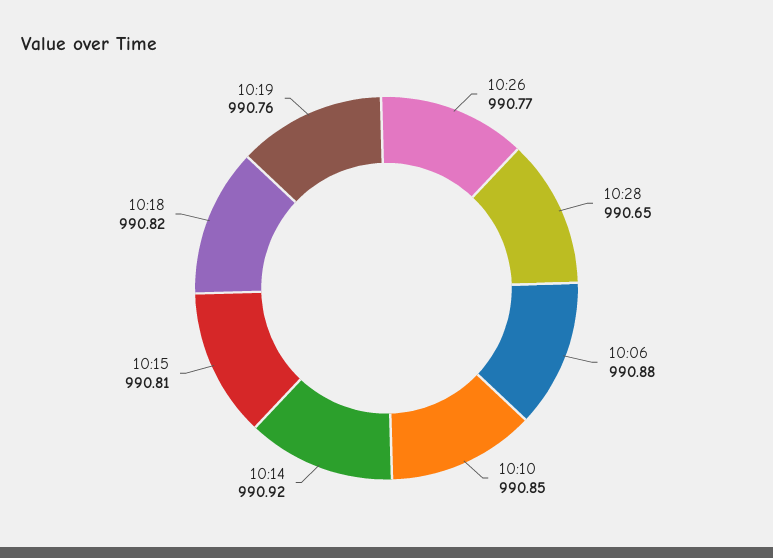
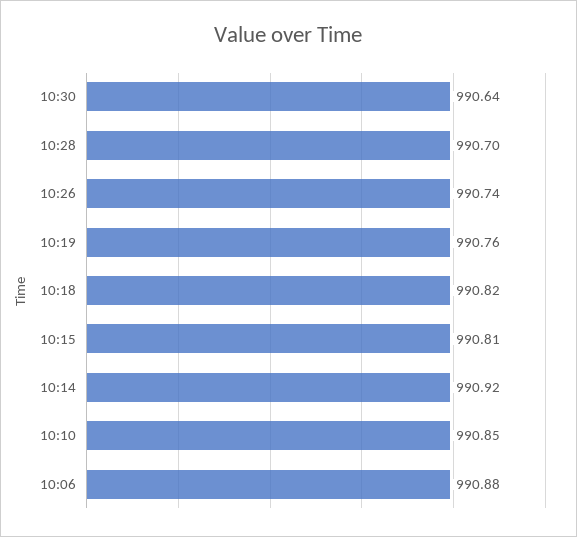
10:26: 990.77 -> 990.74
10:28: 990.65 -> 990.7
10:30: none -> 990.64

